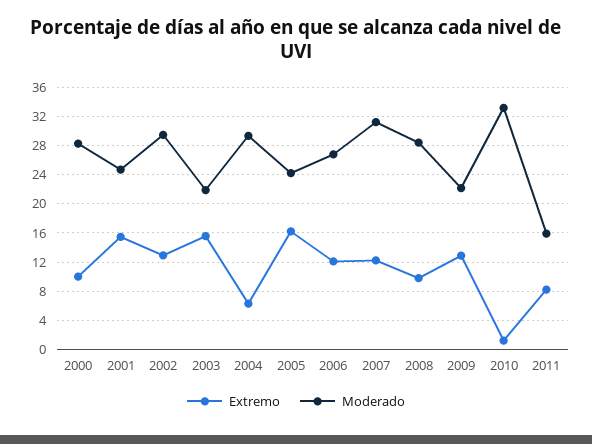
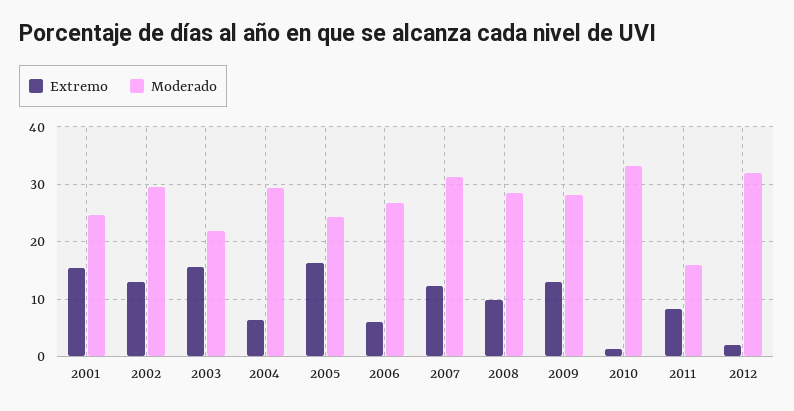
Extremo, 2000: 10 -> none
Moderado, 2000: 28 -> none
Extremo, 2006: 12 -> 6
Moderado, 2009: 22 -> 28
Extremo, 2012: none -> 2
Moderado, 2012: none -> 32

